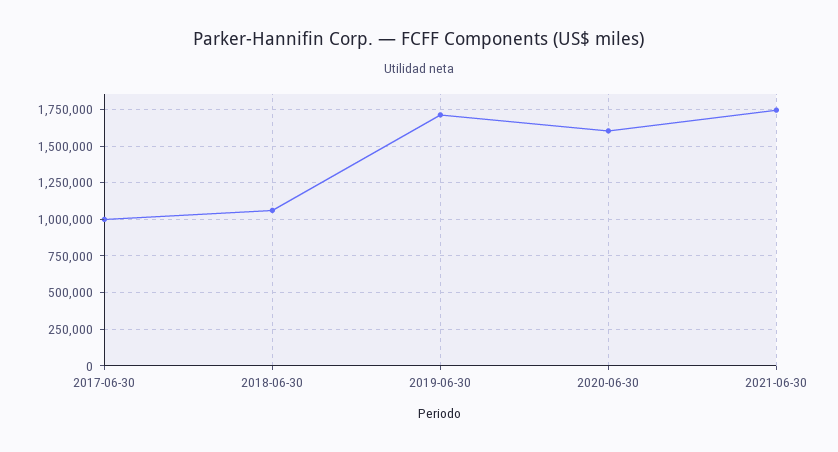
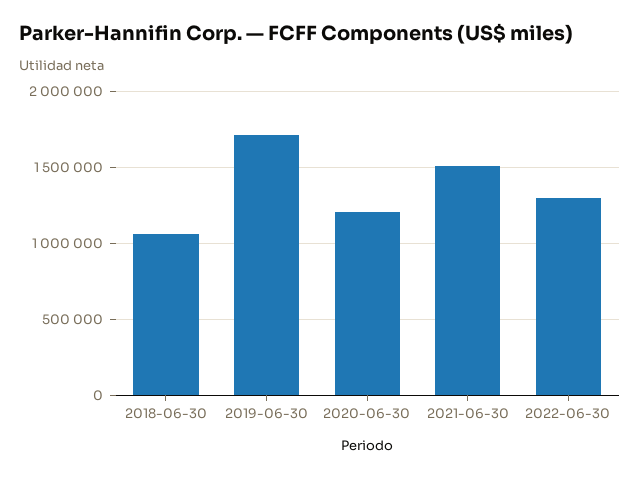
2017-06-30: 1000000 -> none
2020-06-30: 1600000 -> 1200000
2021-06-30: 1750000 -> 1500000
2022-06-30: none -> 1300000

